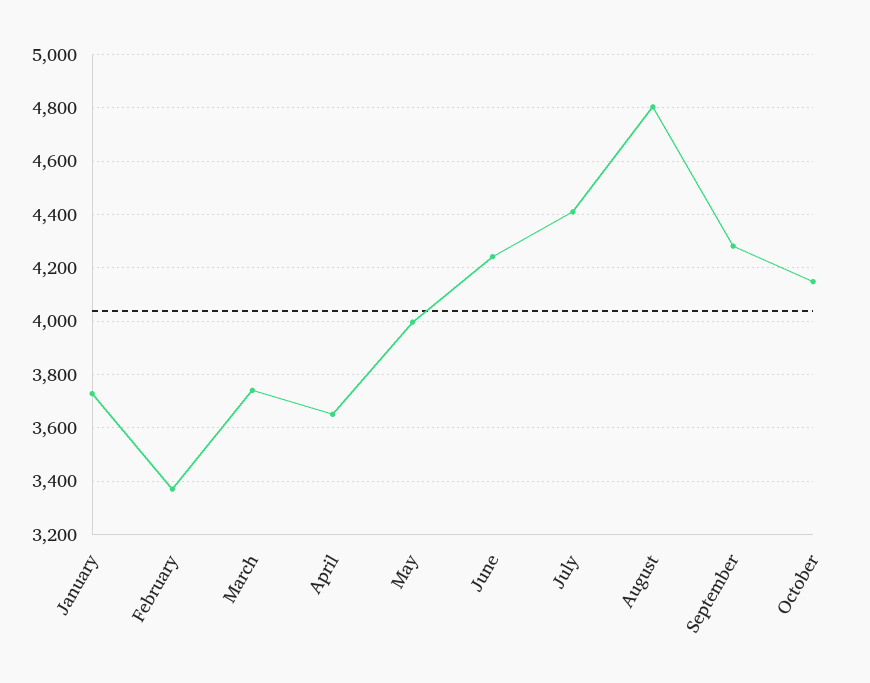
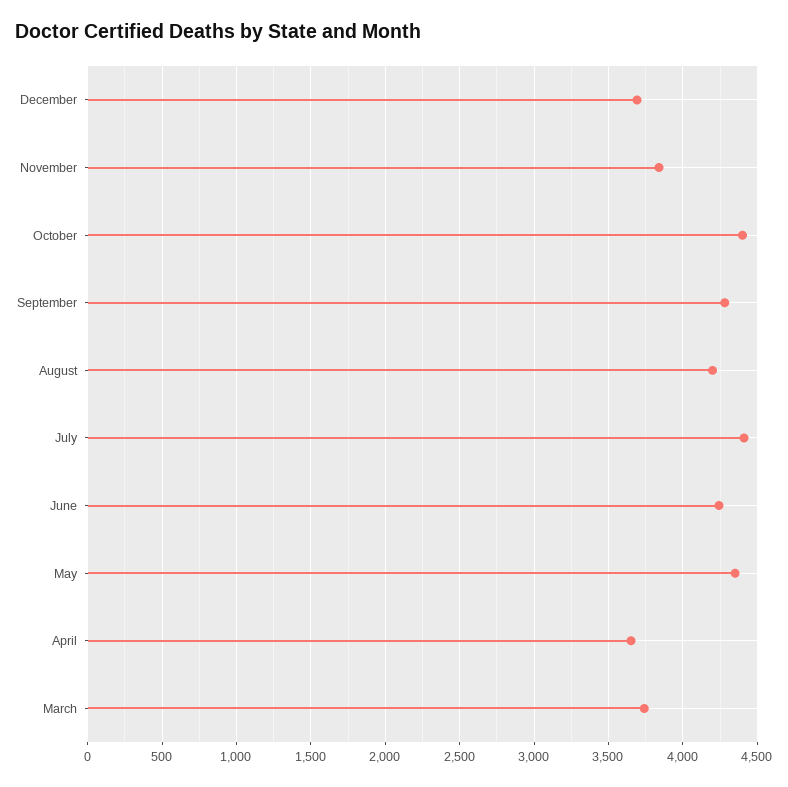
January: 3725 -> none
February: 3375 -> none
May: 4000 -> 4350
August: 4800 -> 4200
October: 4150 -> 4400
December: none -> 3700
November: none -> 3850

